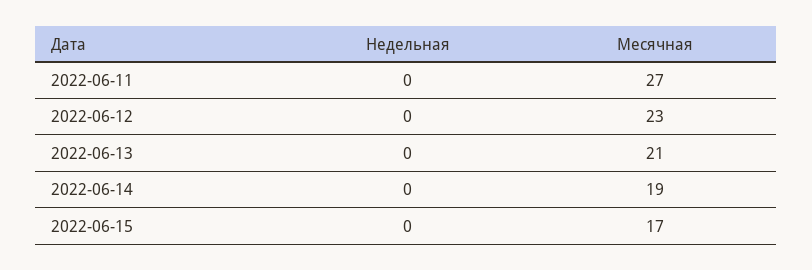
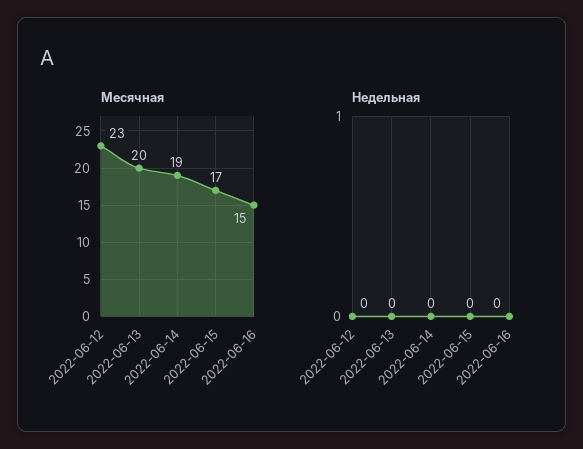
Недельная, 2022-06-11: 0 -> none
Месячная, 2022-06-11: 27 -> none
Месячная, 2022-06-13: 21 -> 20
Месячная, 2022-06-16: none -> 15
Недельная, 2022-06-16: none -> 0

